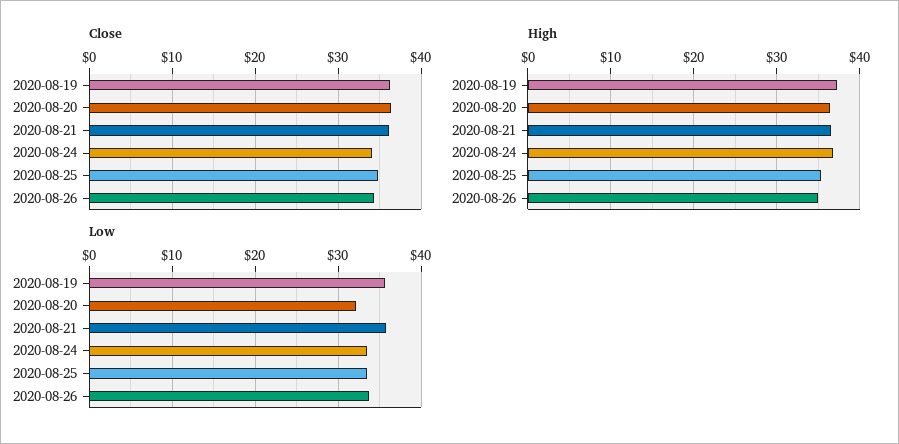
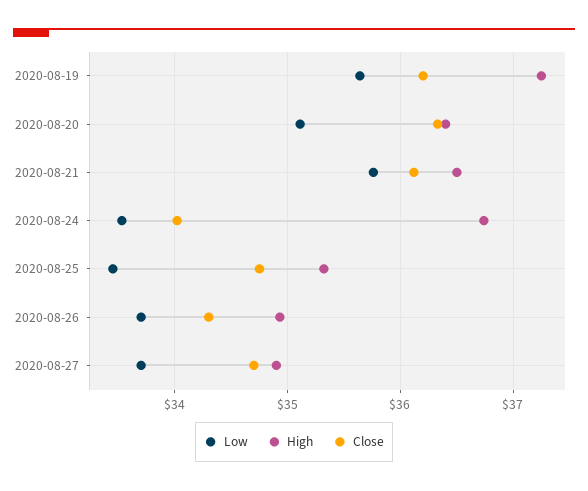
Low, 2020-08-20: 32 -> 35.1
Low, 2020-08-27: none -> 33.7
High, 2020-08-27: none -> 34.9
Close, 2020-08-27: none -> 34.7

